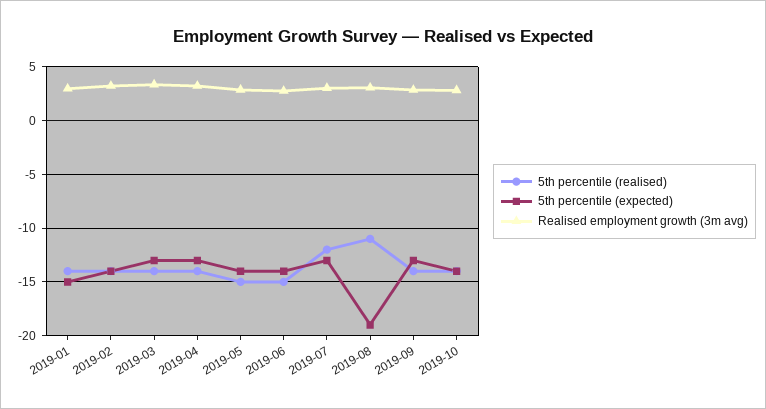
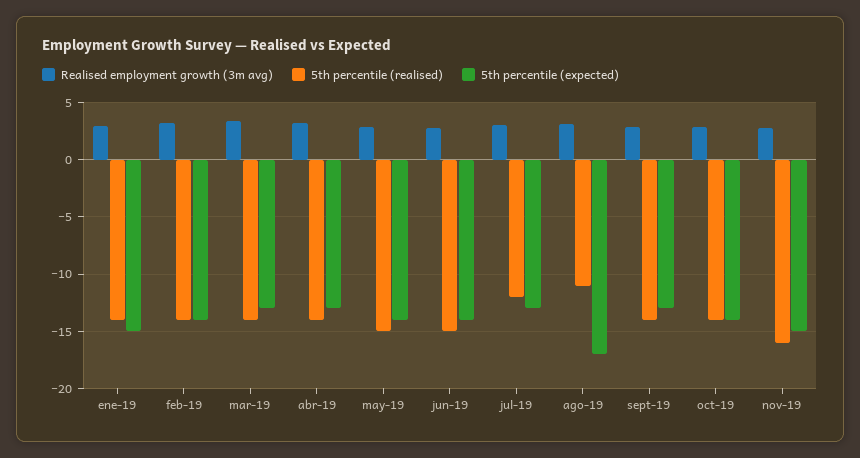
5th percentile (expected), 2019-08: -19 -> -17
Realised employment growth (3m avg), nov-19: none -> 3
5th percentile (realised), nov-19: none -> -16
5th percentile (expected), nov-19: none -> -15

